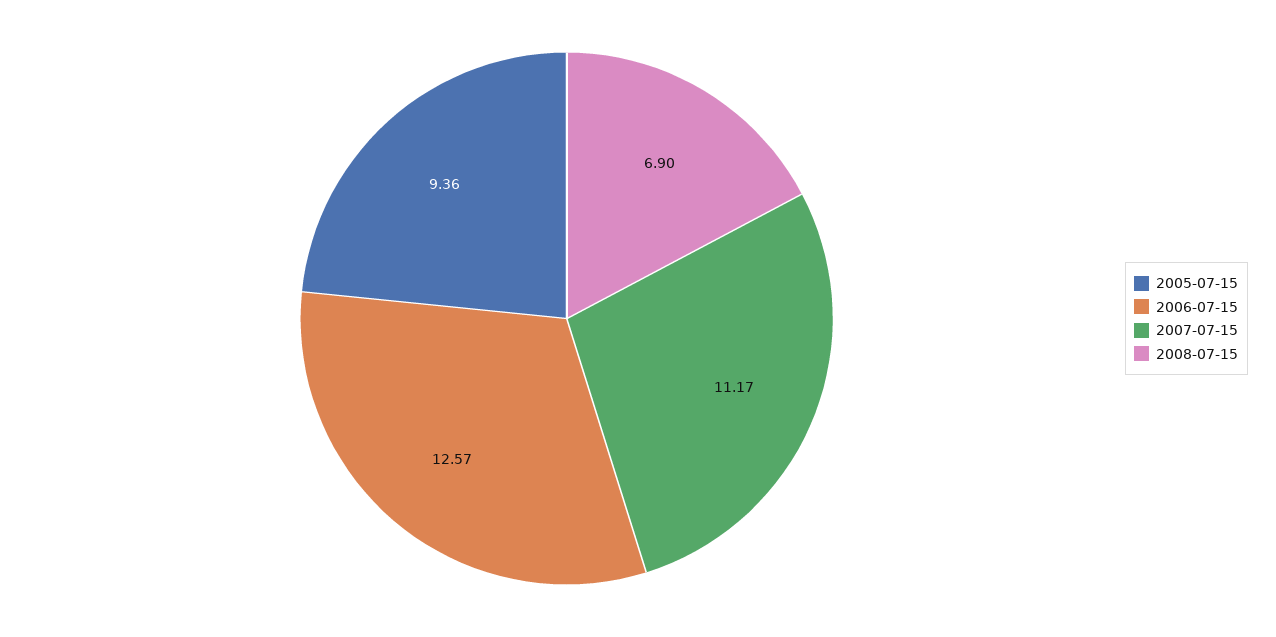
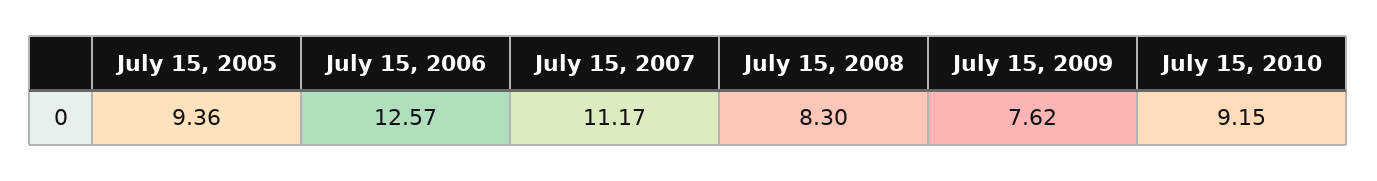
2008-07-15: 6.9 -> 8.3
July 15, 2009: none -> 7.62
July 15, 2010: none -> 9.15

